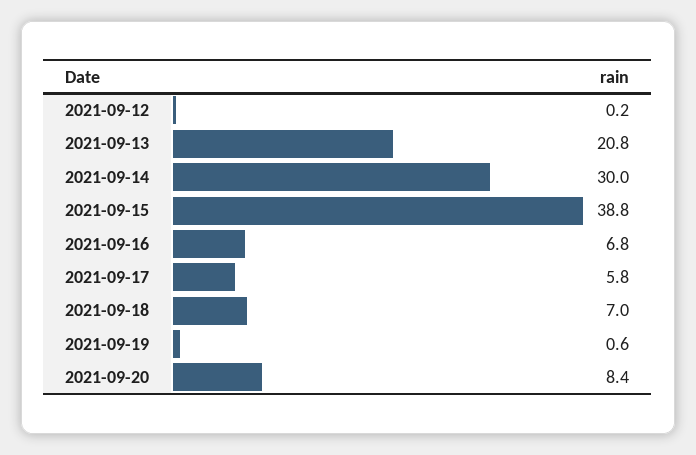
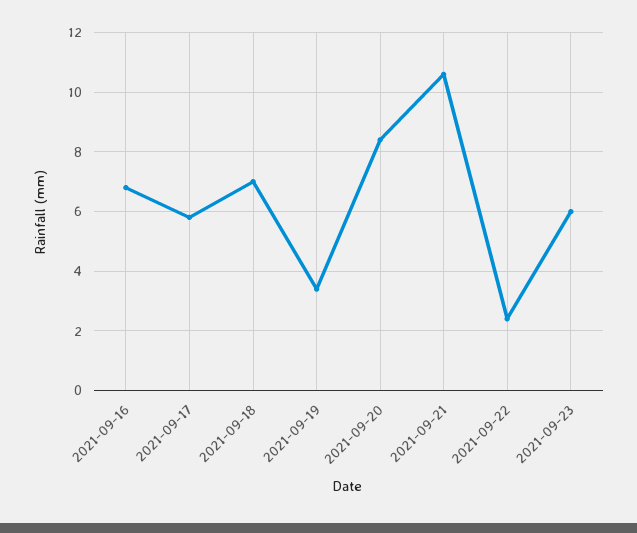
2021-09-12: 0.2 -> none
2021-09-13: 20.8 -> none
2021-09-14: 30 -> none
2021-09-15: 38.8 -> none
2021-09-19: 0.6 -> 3.5
2021-09-21: none -> 10.5
2021-09-22: none -> 2.5
2021-09-23: none -> 6

